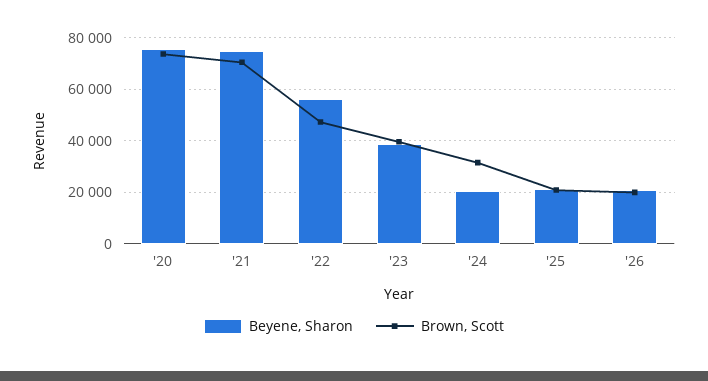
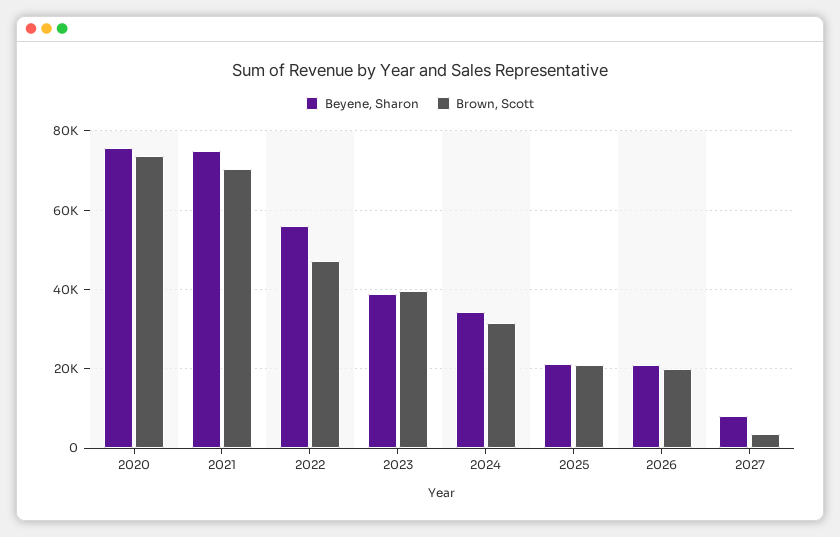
Beyene, Sharon, '24: 20000 -> 34000
Beyene, Sharon, 2027: none -> 8000
Brown, Scott, 2027: none -> 4000

